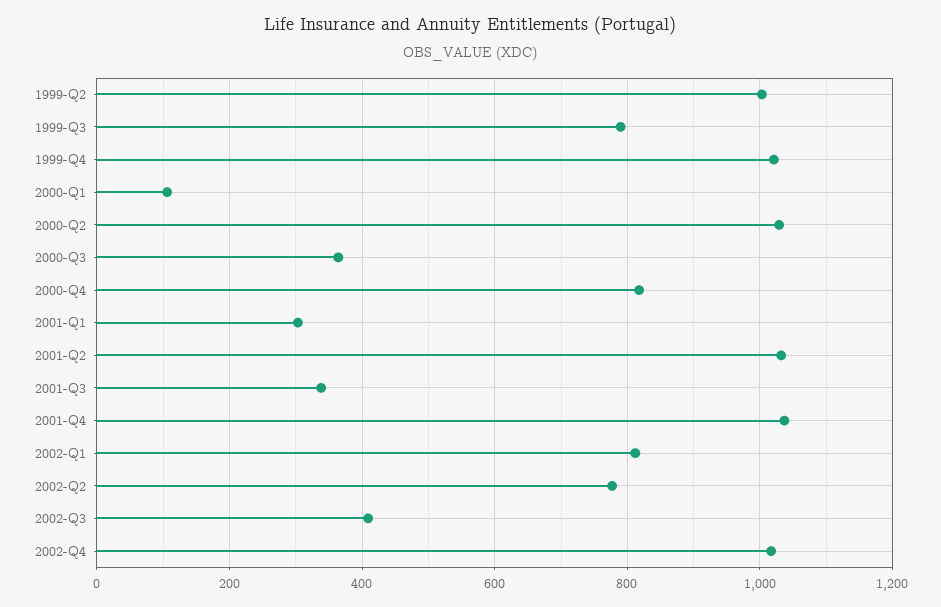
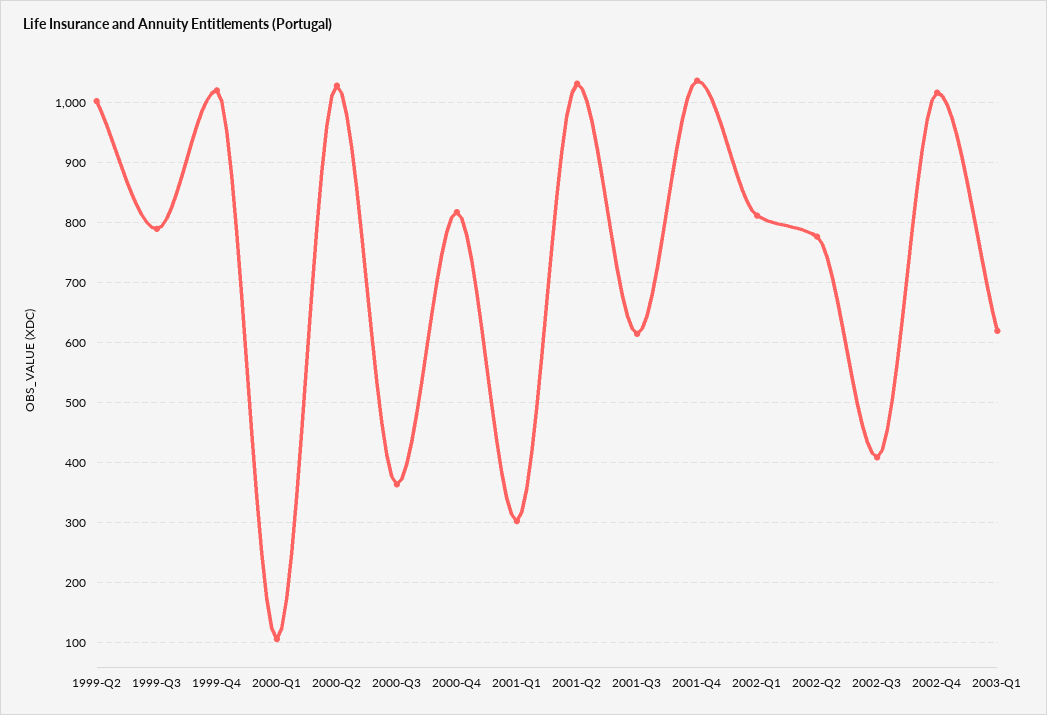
2001-Q3: 340 -> 620
2003-Q1: none -> 620

